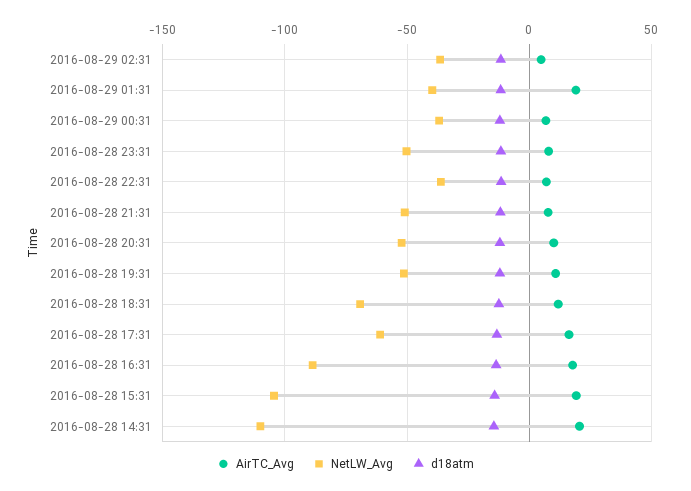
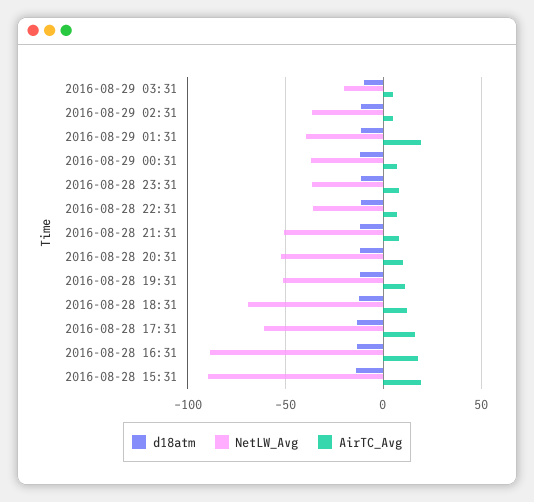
NetLW_Avg, 2016-08-28 23:31: -50 -> -35
NetLW_Avg, 2016-08-28 15:31: -105 -> -90
AirTC_Avg, 2016-08-28 14:31: 20 -> none
NetLW_Avg, 2016-08-28 14:31: -110 -> none
d18atm, 2016-08-28 14:31: -15 -> none
d18atm, 2016-08-29 03:31: none -> -10
NetLW_Avg, 2016-08-29 03:31: none -> -20
AirTC_Avg, 2016-08-29 03:31: none -> 5

